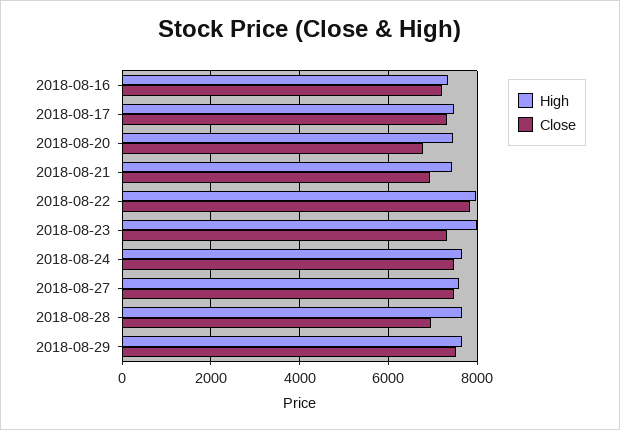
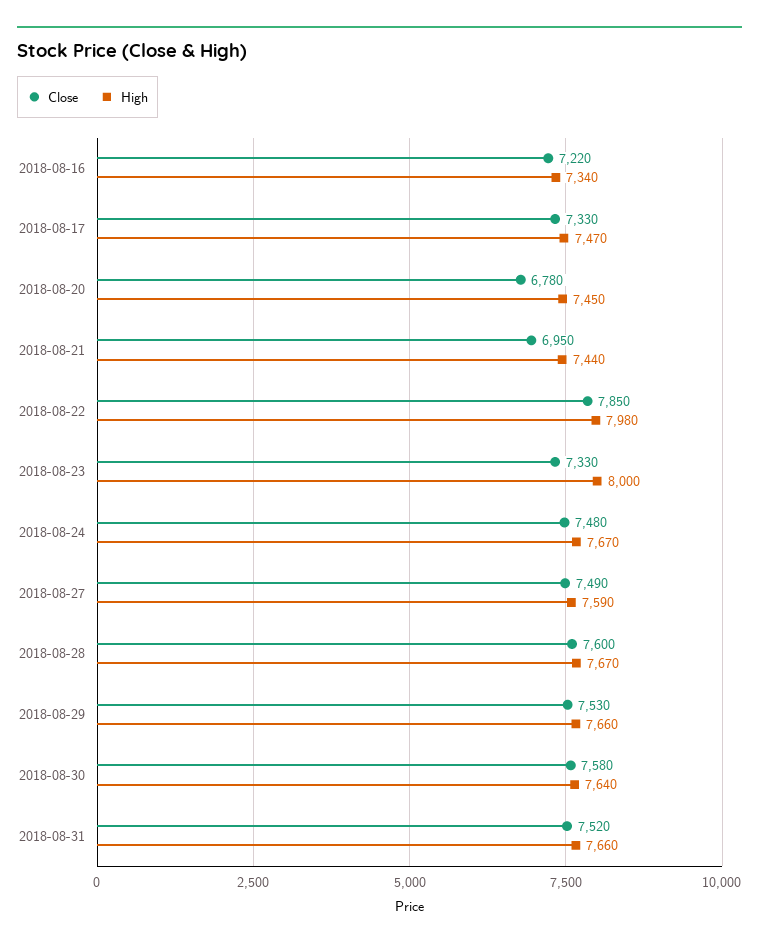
Close, 2018-08-28: 7000 -> 7600
Close, 2018-08-30: none -> 7580
High, 2018-08-30: none -> 7640
Close, 2018-08-31: none -> 7520
High, 2018-08-31: none -> 7660

